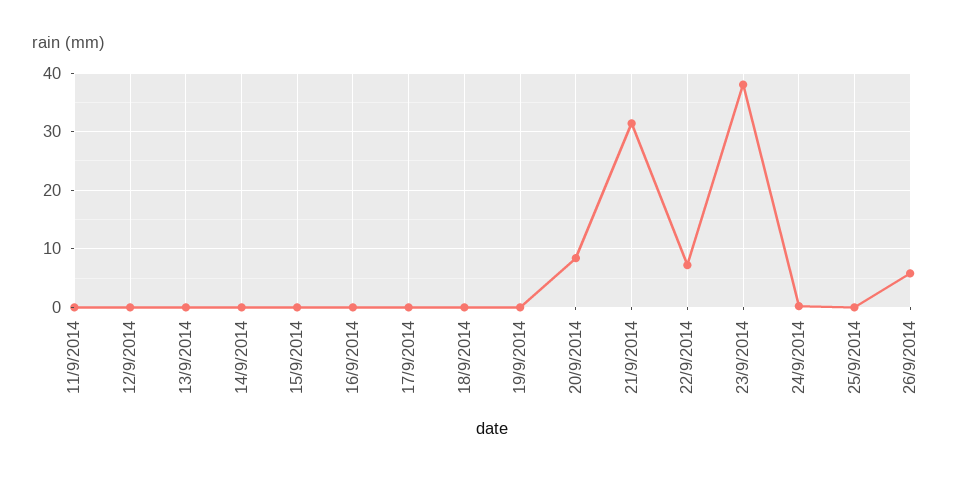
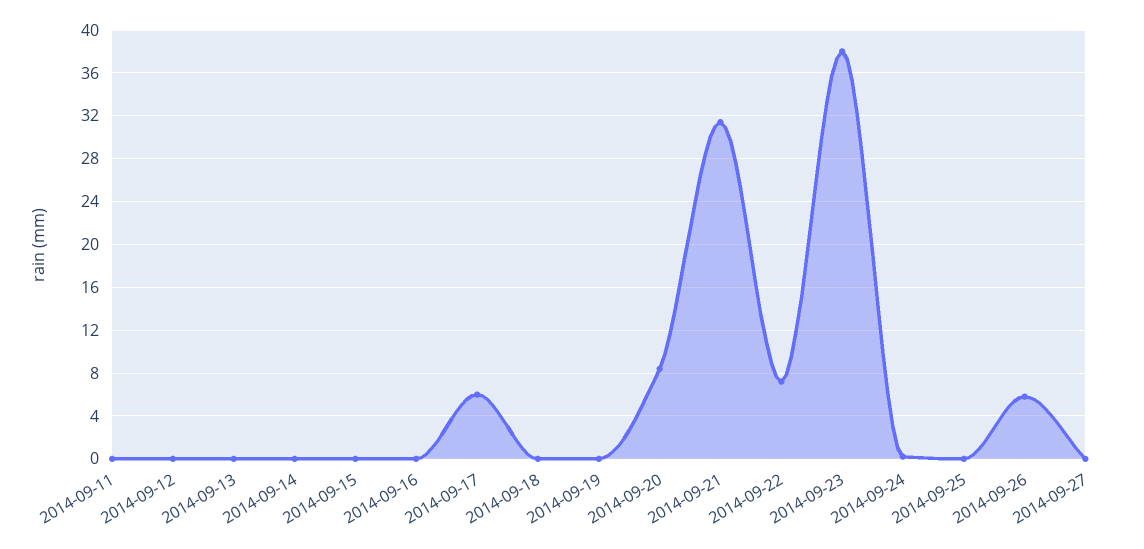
17/9/2014: 0 -> 6
2014-09-27: none -> 0

